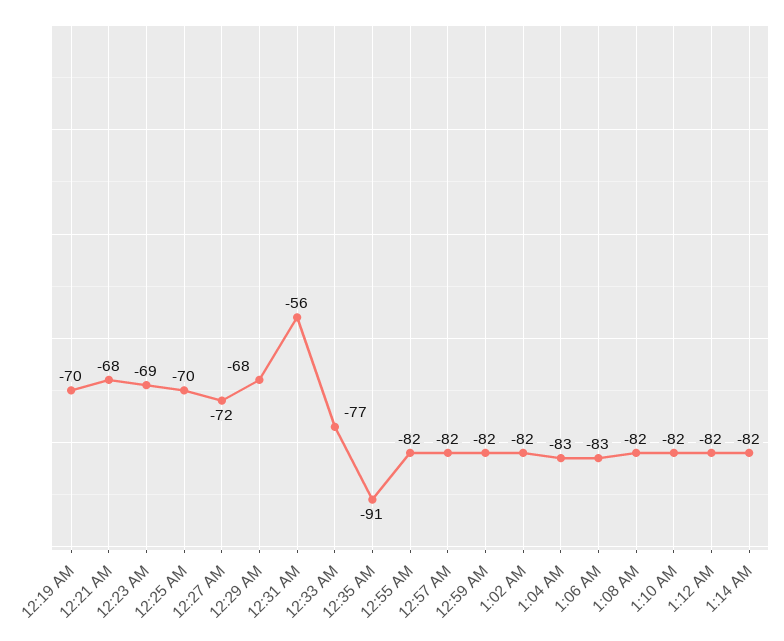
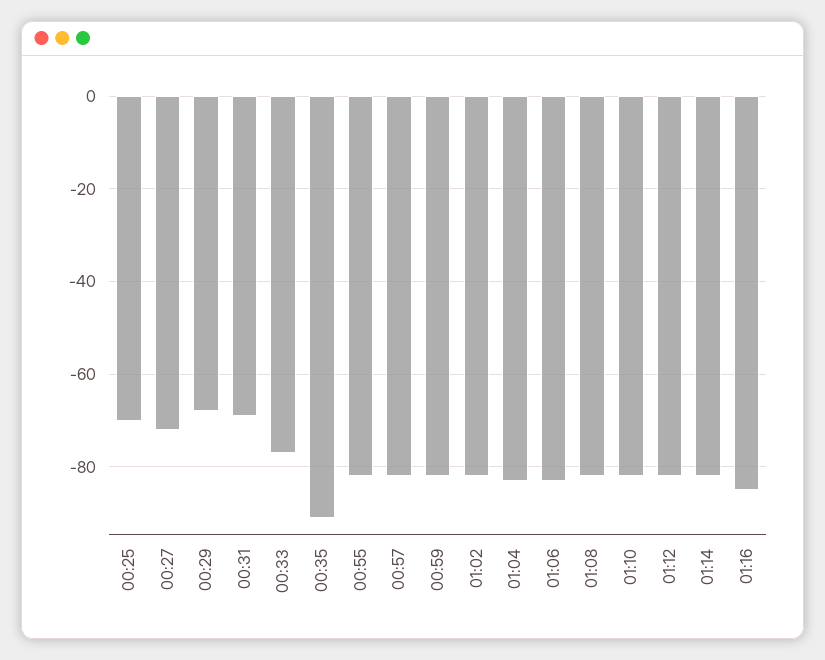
12:19 AM: -70 -> none
12:21 AM: -68 -> none
12:23 AM: -69 -> none
12:31 AM: -56 -> -70
01:16: none -> -85

